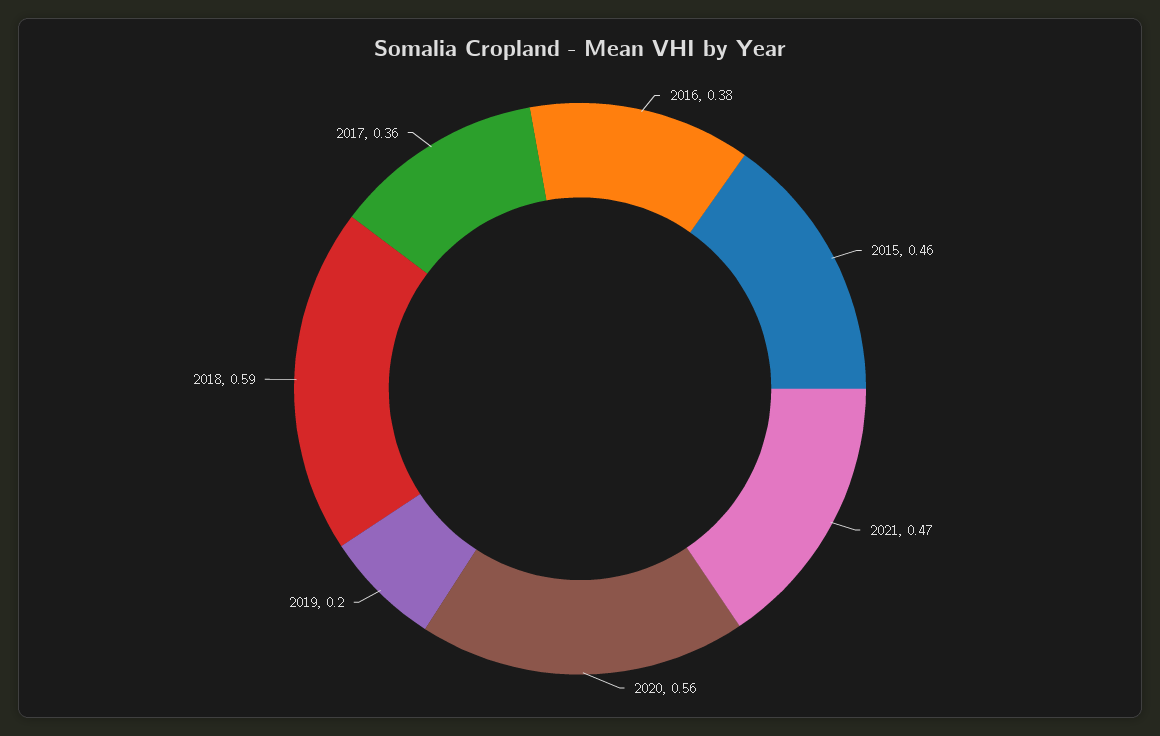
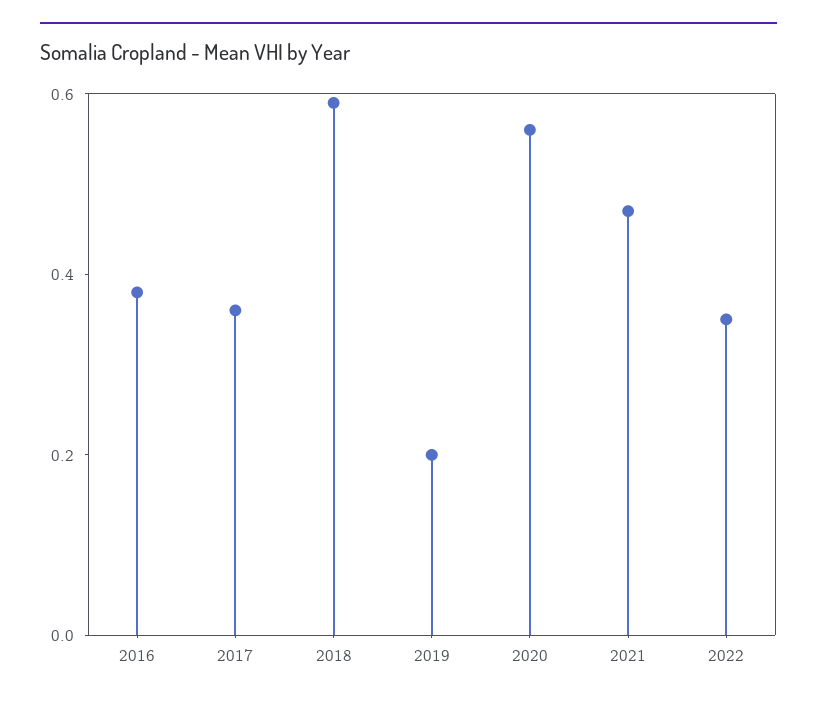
2015: 0.46 -> none
2022: none -> 0.35

